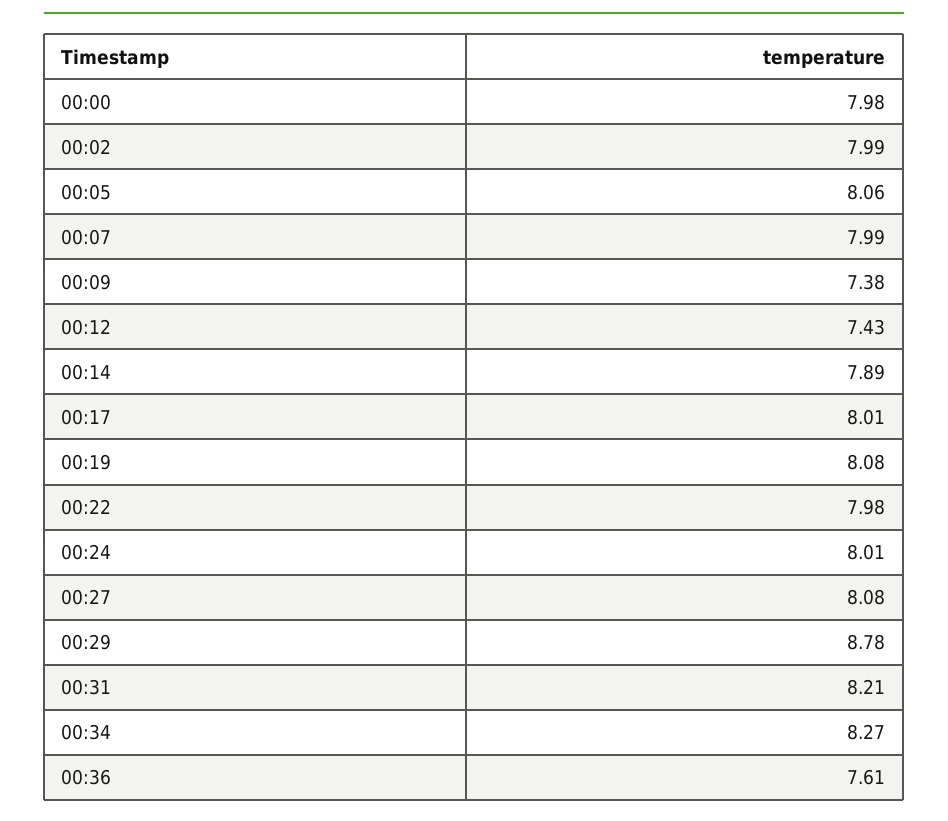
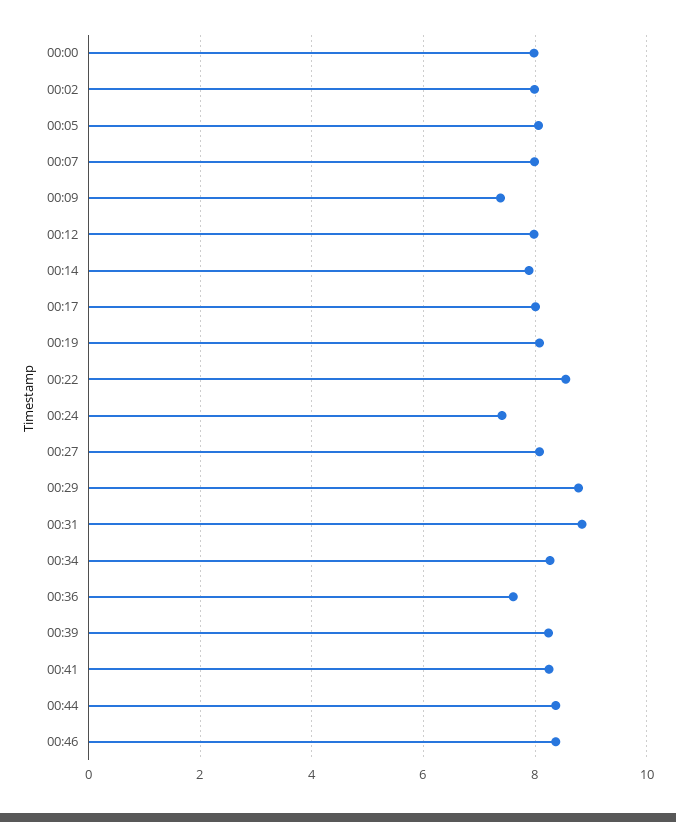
00:12: 7.43 -> 8
00:22: 7.98 -> 8.6
00:24: 8.01 -> 7.4
00:31: 8.21 -> 8.8
00:39: none -> 8.2
00:41: none -> 8.2
00:44: none -> 8.4
00:46: none -> 8.4

